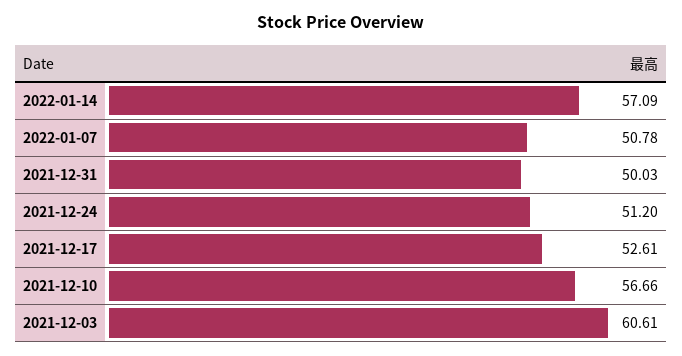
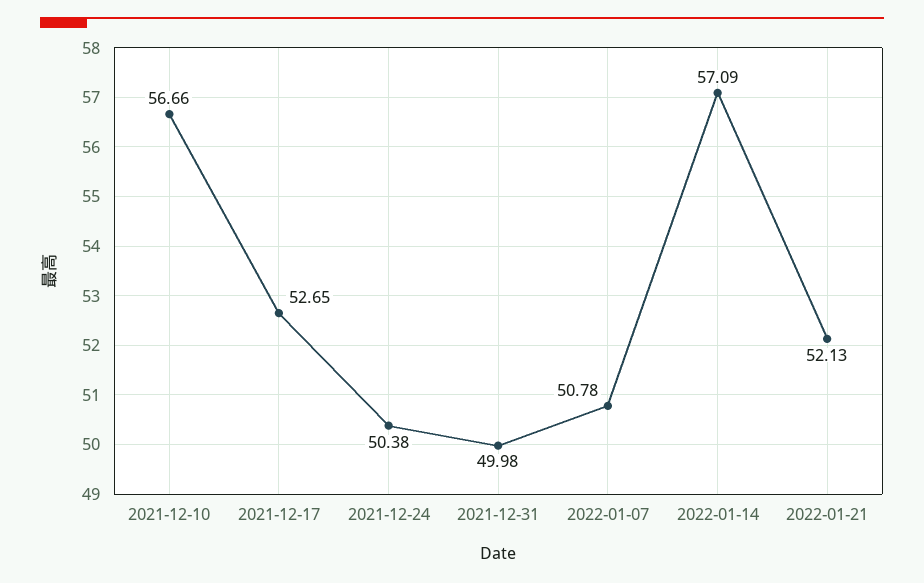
2021-12-31: 50.03 -> 49.98
2021-12-24: 51.2 -> 50.38
2021-12-17: 52.61 -> 52.65
2021-12-03: 60.61 -> none
2022-01-21: none -> 52.13

